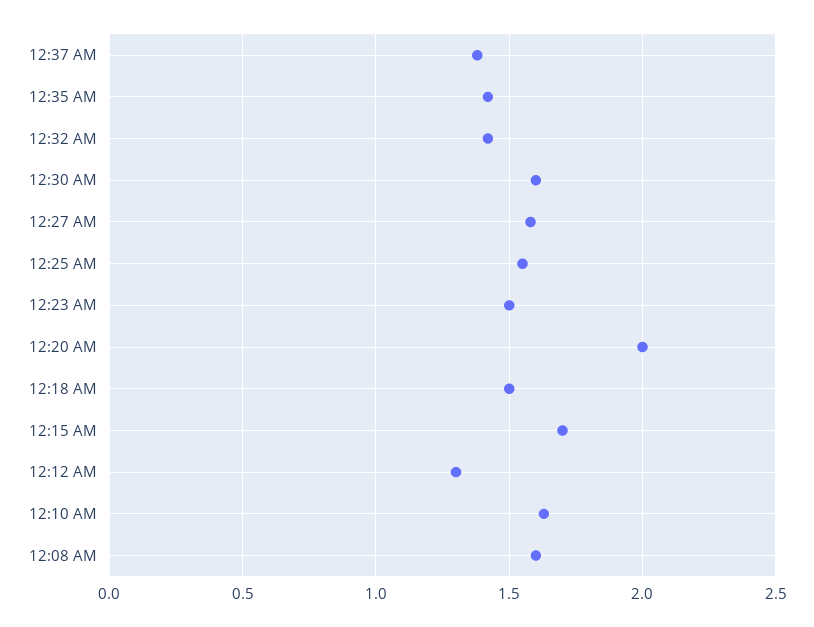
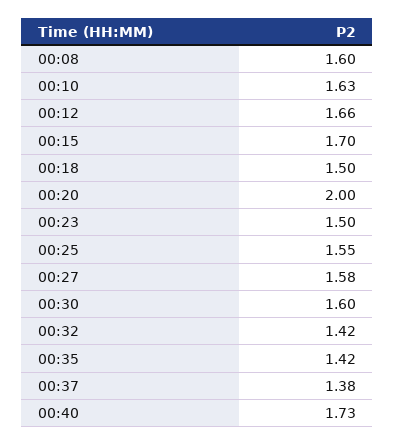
12:12 AM: 1.3 -> 1.66
00:40: none -> 1.73

